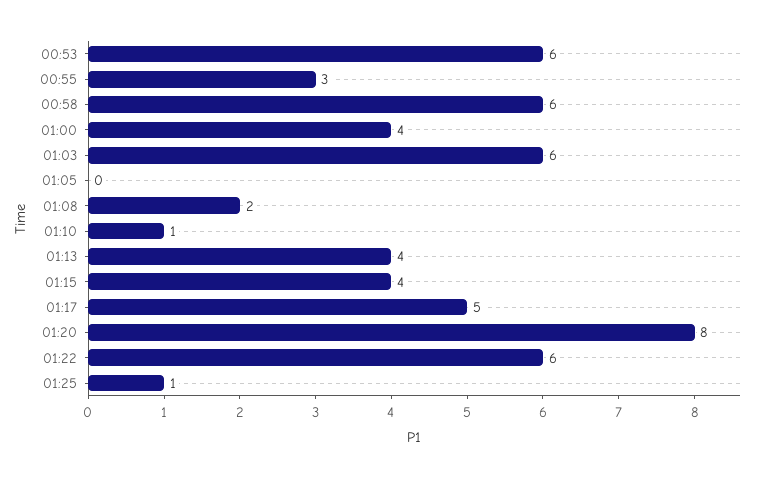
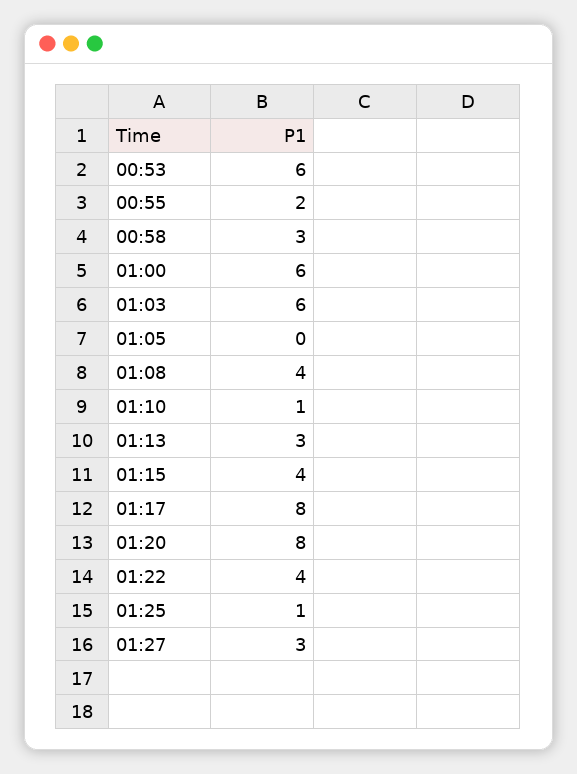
00:55: 3 -> 2
00:58: 6 -> 3
01:00: 4 -> 6
01:08: 2 -> 4
01:13: 4 -> 3
01:17: 5 -> 8
01:22: 6 -> 4
01:27: none -> 3

